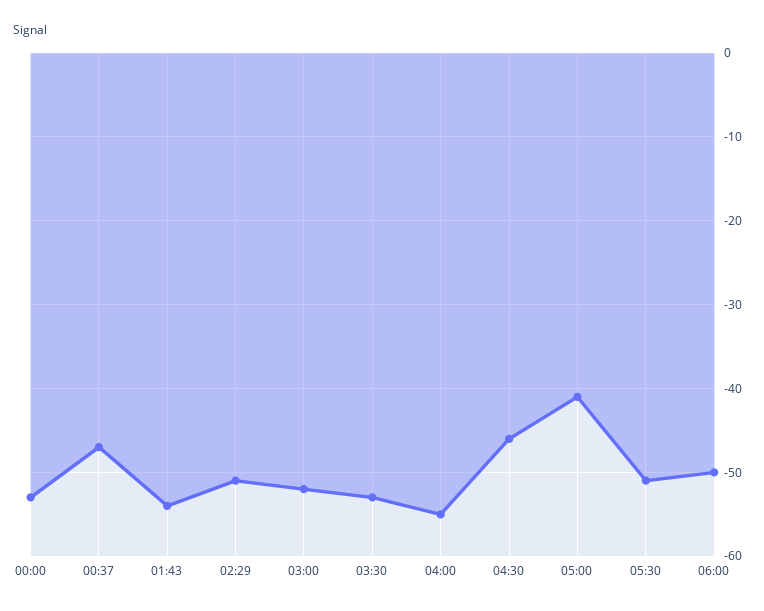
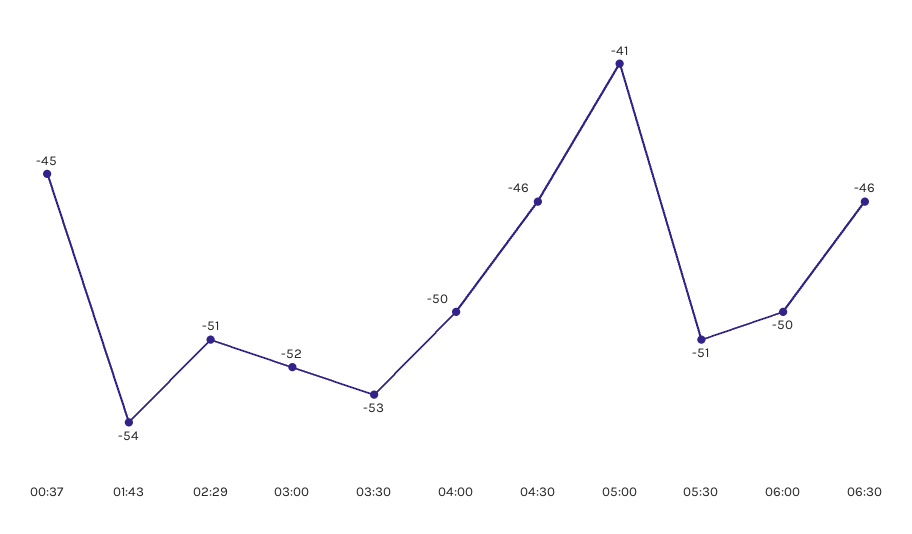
00:00: -53 -> none
00:37: -47 -> -45
04:00: -55 -> -50
06:30: none -> -46

